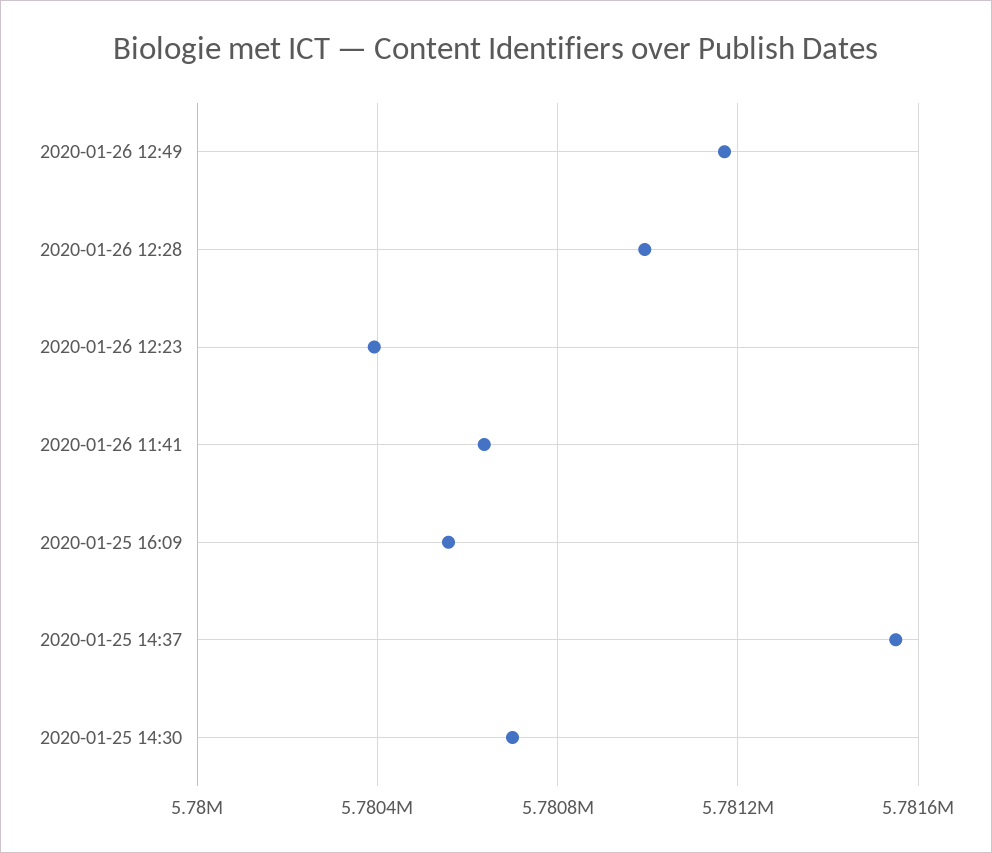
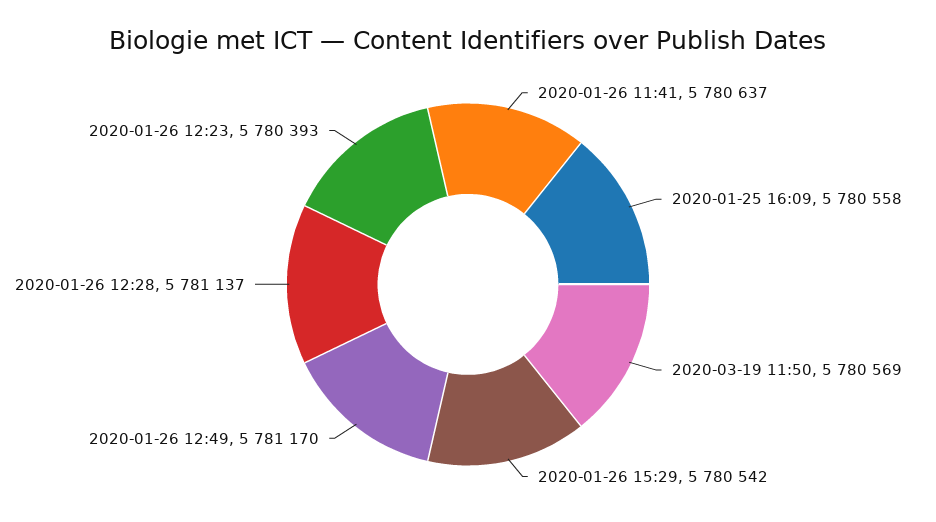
2020-01-26 12:28: 5781000 -> 5781137
2020-01-25 14:37: 5781550 -> none
2020-01-25 14:30: 5780700 -> none
2020-03-19 11:50: none -> 5780569
2020-01-26 15:29: none -> 5780542

